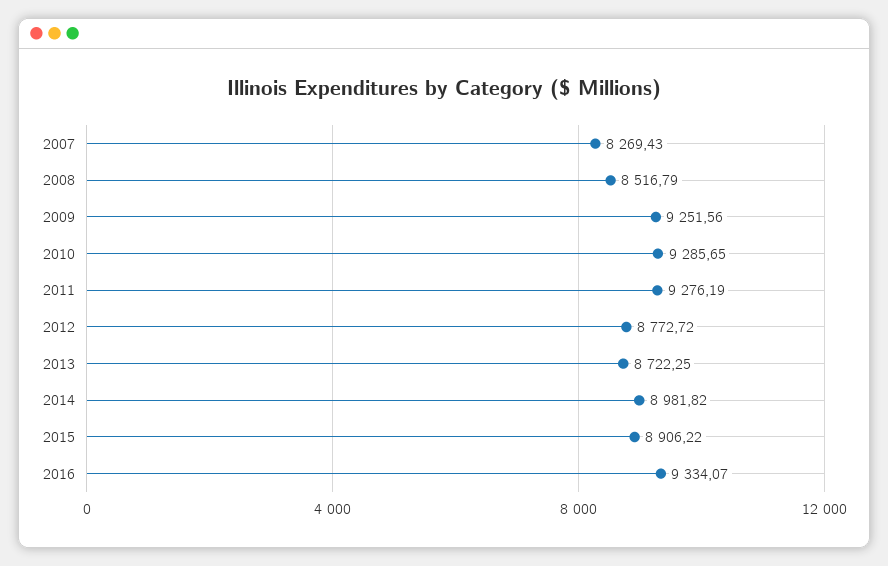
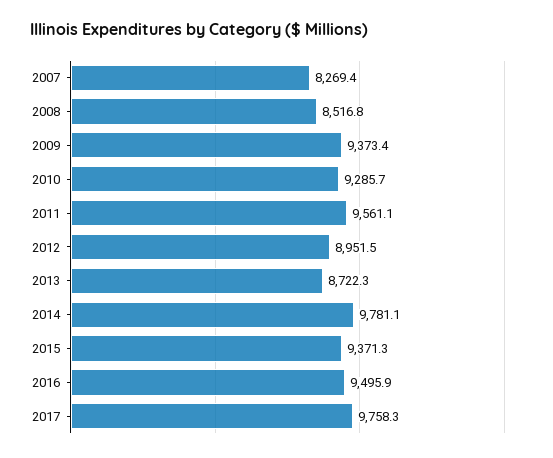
2009: 9251.56 -> 9373.4
2011: 9276.19 -> 9561.1
2012: 8772.72 -> 8951.5
2014: 8981.82 -> 9781.1
2015: 8906.22 -> 9371.3
2016: 9334.07 -> 9495.9
2017: none -> 9758.3

